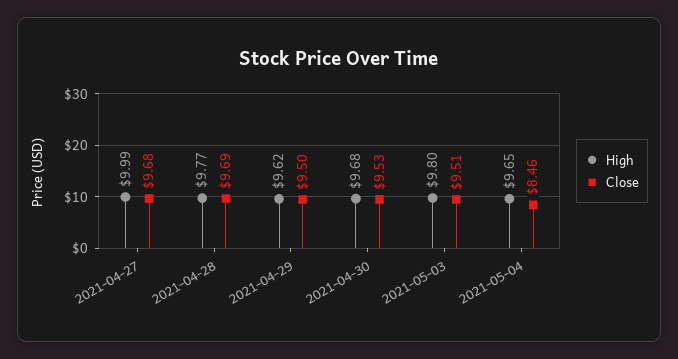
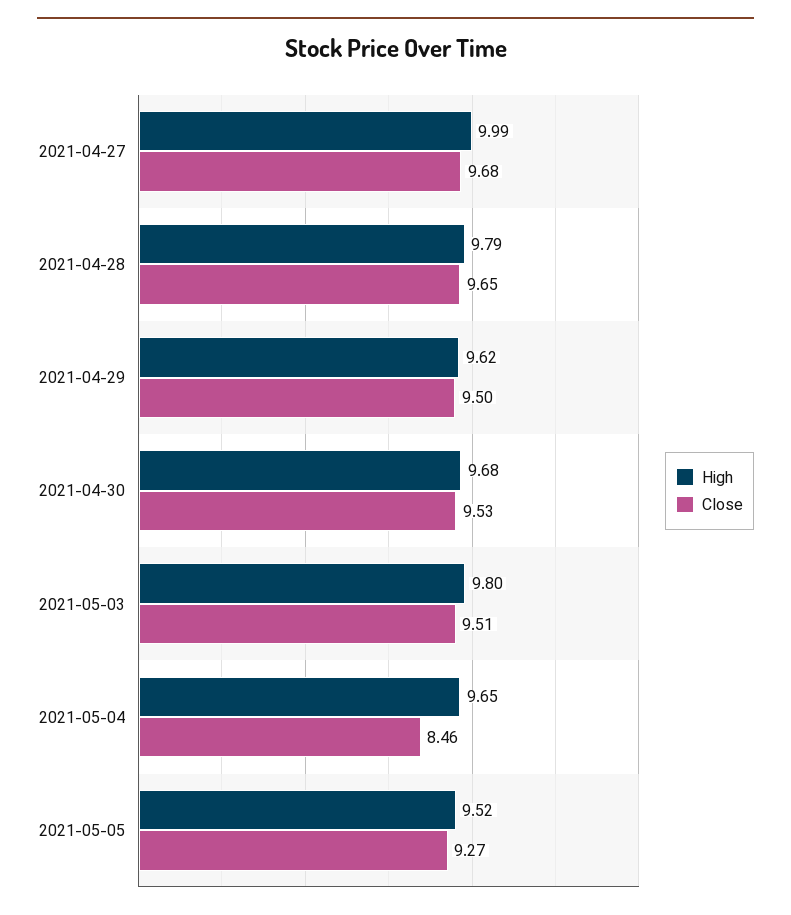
High, 2021-04-28: 9.77 -> 9.79
Close, 2021-04-28: 9.69 -> 9.65
High, 2021-05-05: none -> 9.52
Close, 2021-05-05: none -> 9.27

